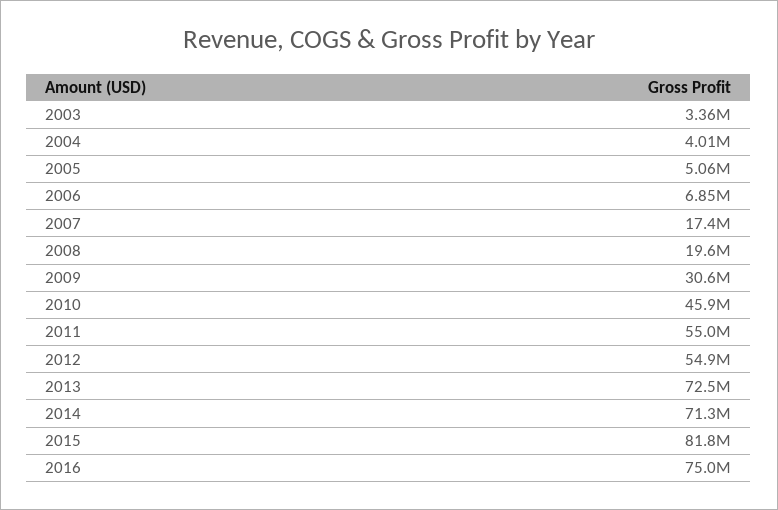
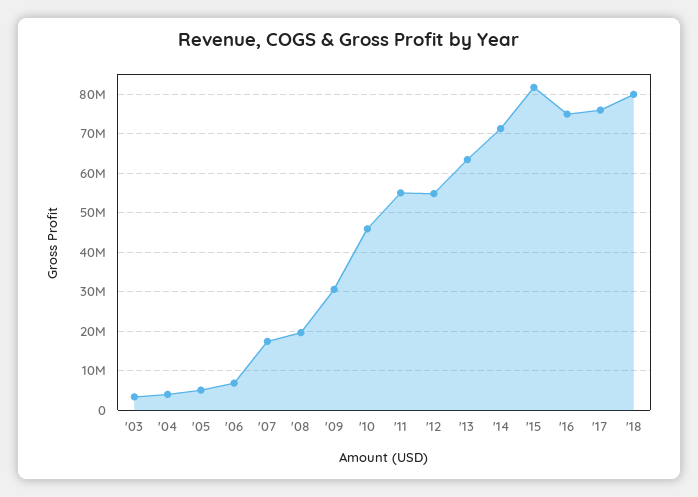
2013: 72500000 -> 64000000
'17: none -> 76000000
'18: none -> 80000000

